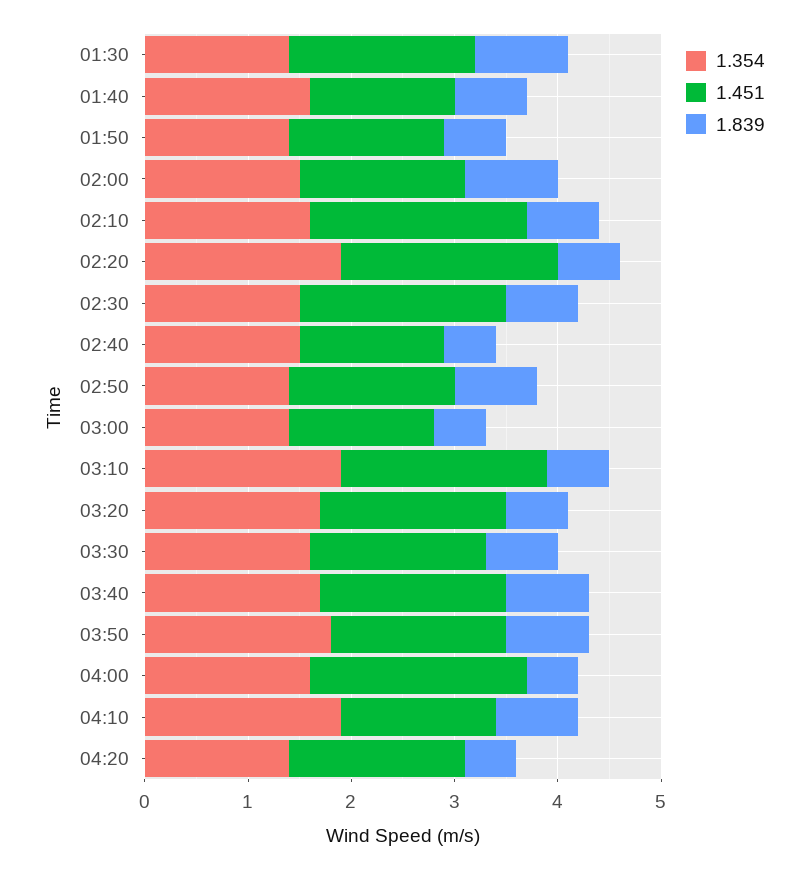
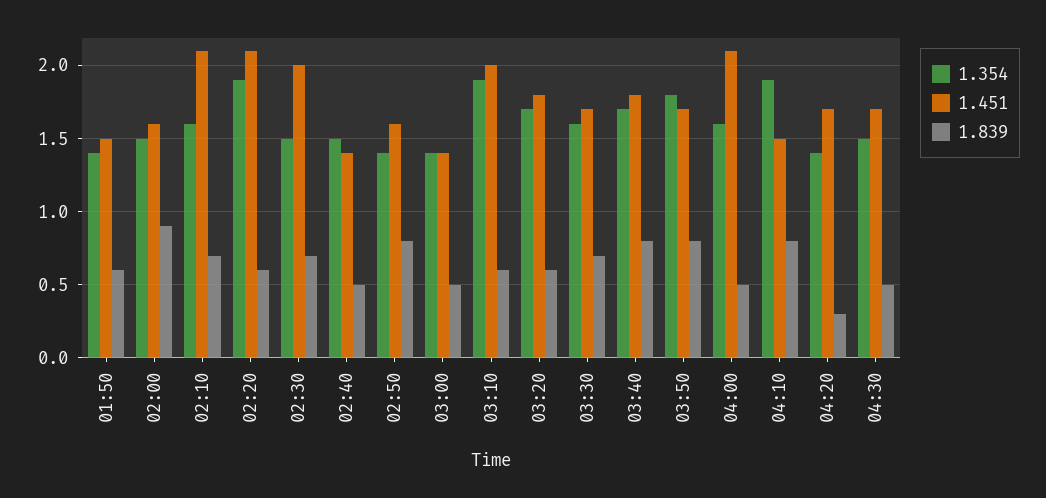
1.354, 01:30: 1.4 -> none
1.451, 01:30: 1.8 -> none
1.839, 01:30: 0.9 -> none
1.354, 01:40: 1.6 -> none
1.451, 01:40: 1.4 -> none
1.839, 01:40: 0.7 -> none
1.839, 04:20: 0.5 -> 0.3
1.354, 04:30: none -> 1.5
1.451, 04:30: none -> 1.7
1.839, 04:30: none -> 0.5

